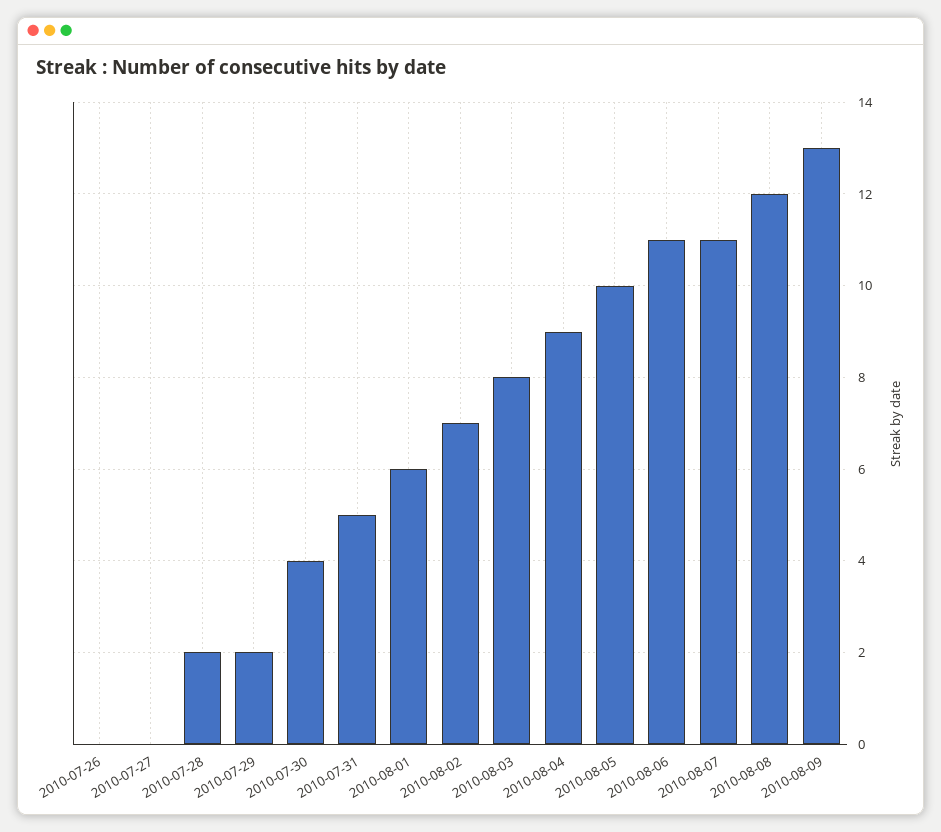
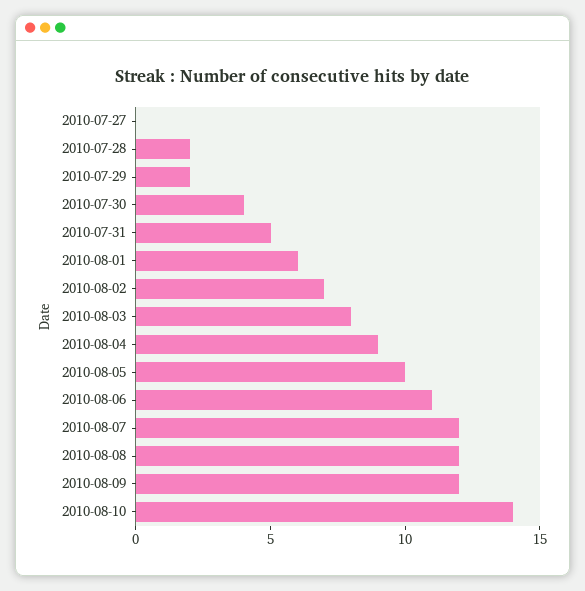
2010-07-26: 0 -> none
2010-08-07: 11 -> 12
2010-08-09: 13 -> 12
2010-08-10: none -> 14

